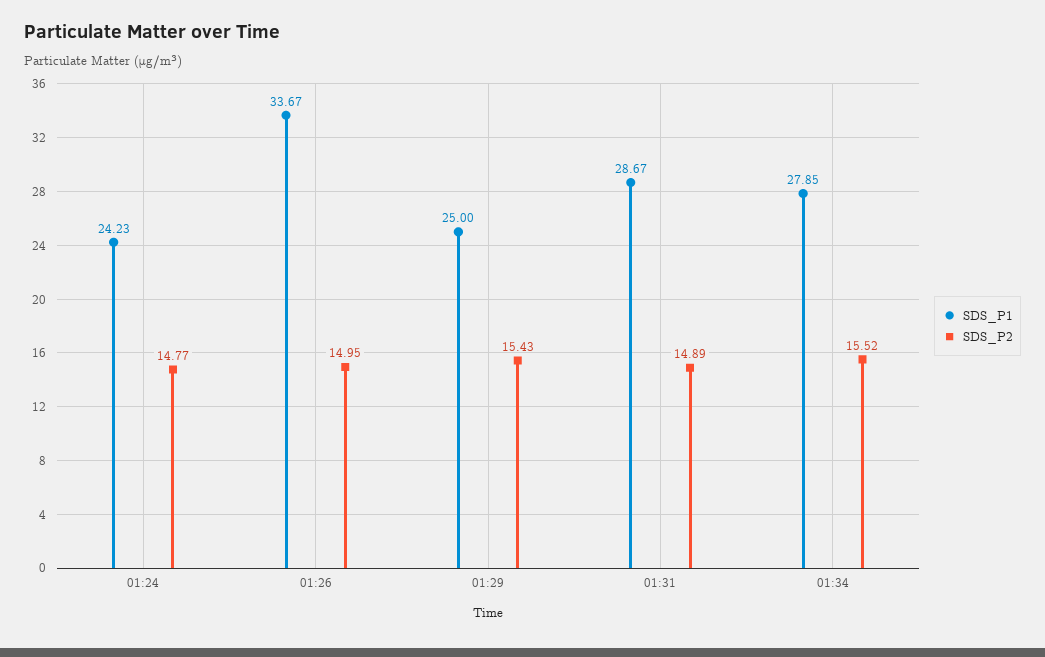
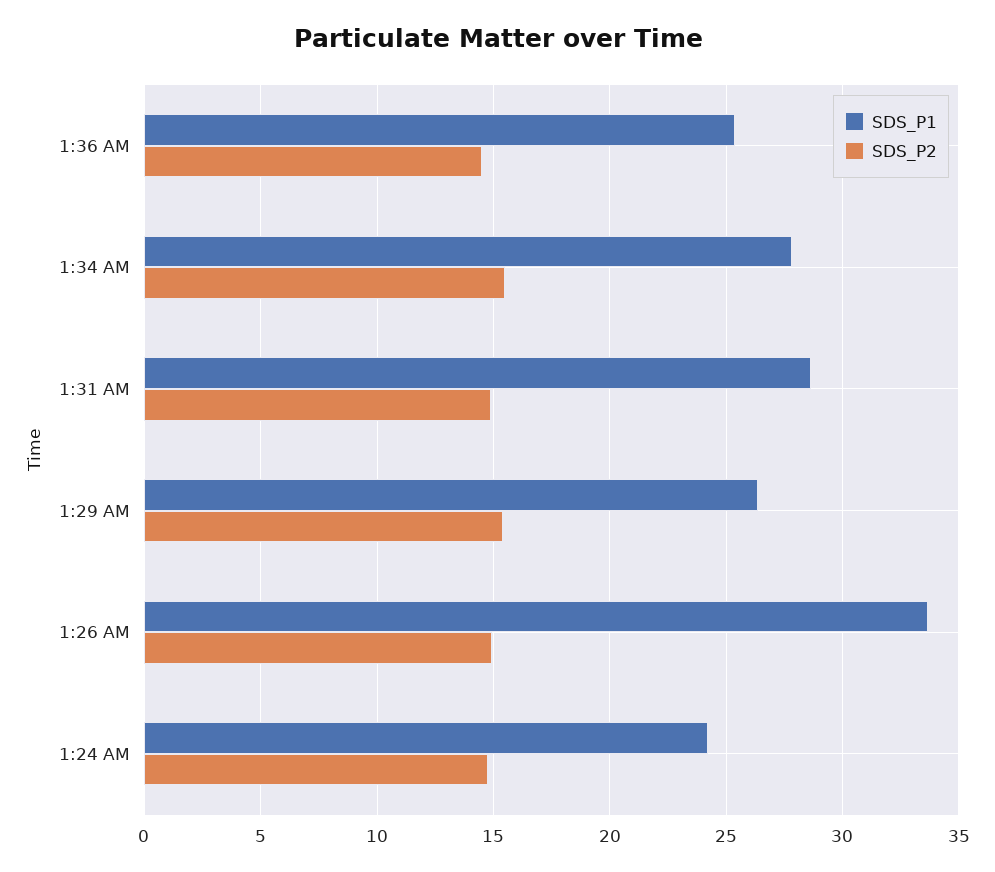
SDS_P1, 01:29: 25 -> 26.5
SDS_P1, 1:36 AM: none -> 25.5
SDS_P2, 1:36 AM: none -> 14.5

